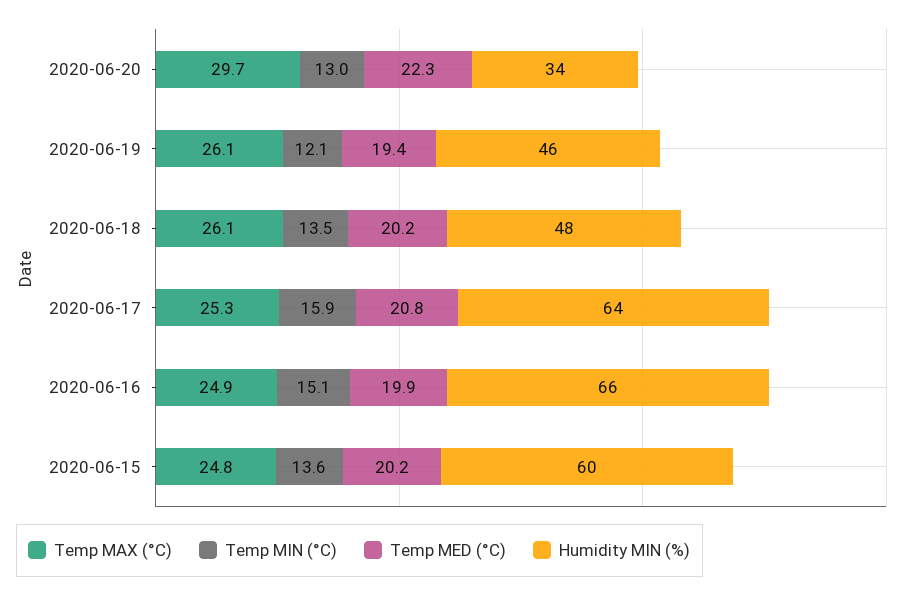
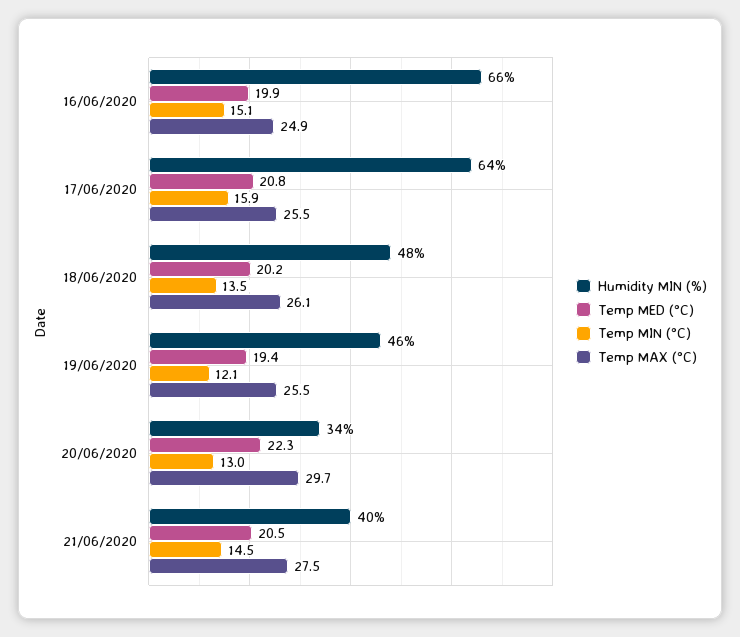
Temp MAX (°C), 2020-06-19: 26.1 -> 25.5
Temp MAX (°C), 2020-06-17: 25.3 -> 25.5
Temp MAX (°C), 2020-06-15: 24.8 -> none
Temp MIN (°C), 2020-06-15: 13.6 -> none
Temp MED (°C), 2020-06-15: 20.2 -> none
Humidity MIN (%), 2020-06-15: 60 -> none
Humidity MIN (%), 21/06/2020: none -> 40
Temp MED (°C), 21/06/2020: none -> 20.5
Temp MIN (°C), 21/06/2020: none -> 14.5
Temp MAX (°C), 21/06/2020: none -> 27.5

